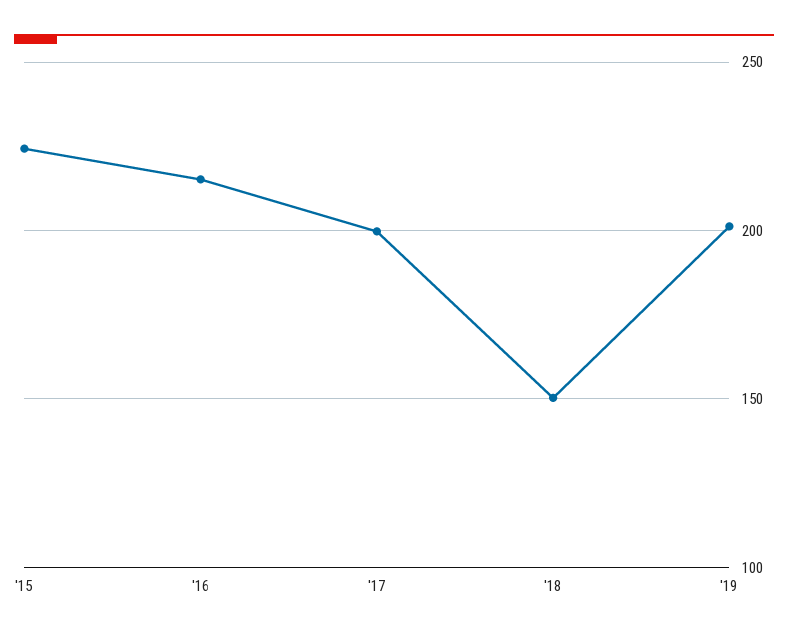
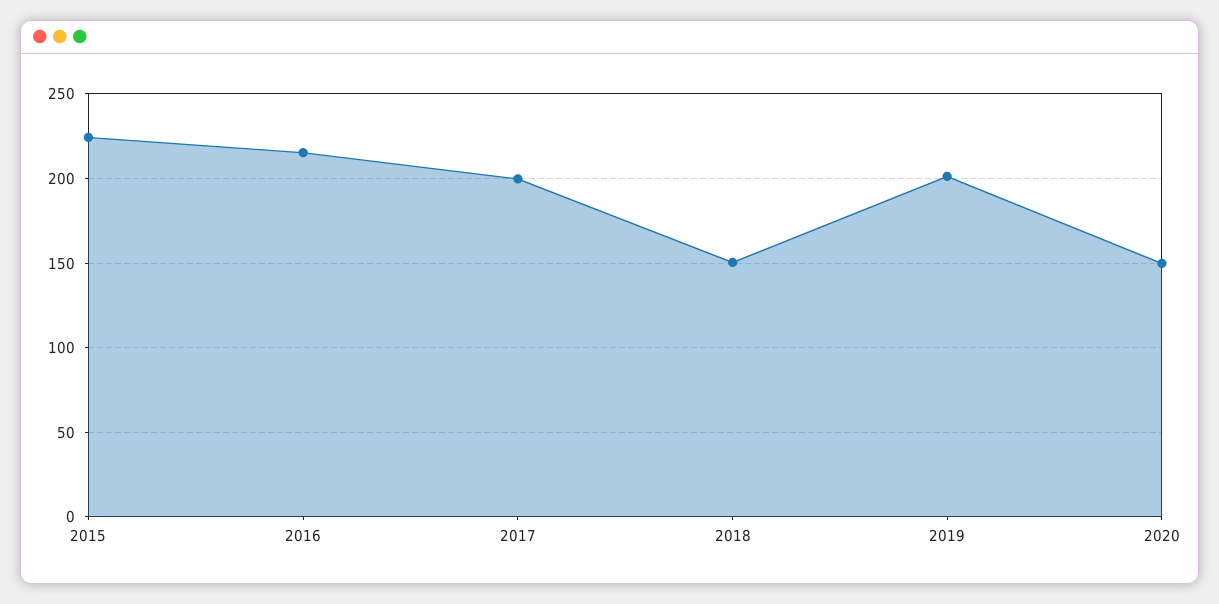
2020: none -> 150

